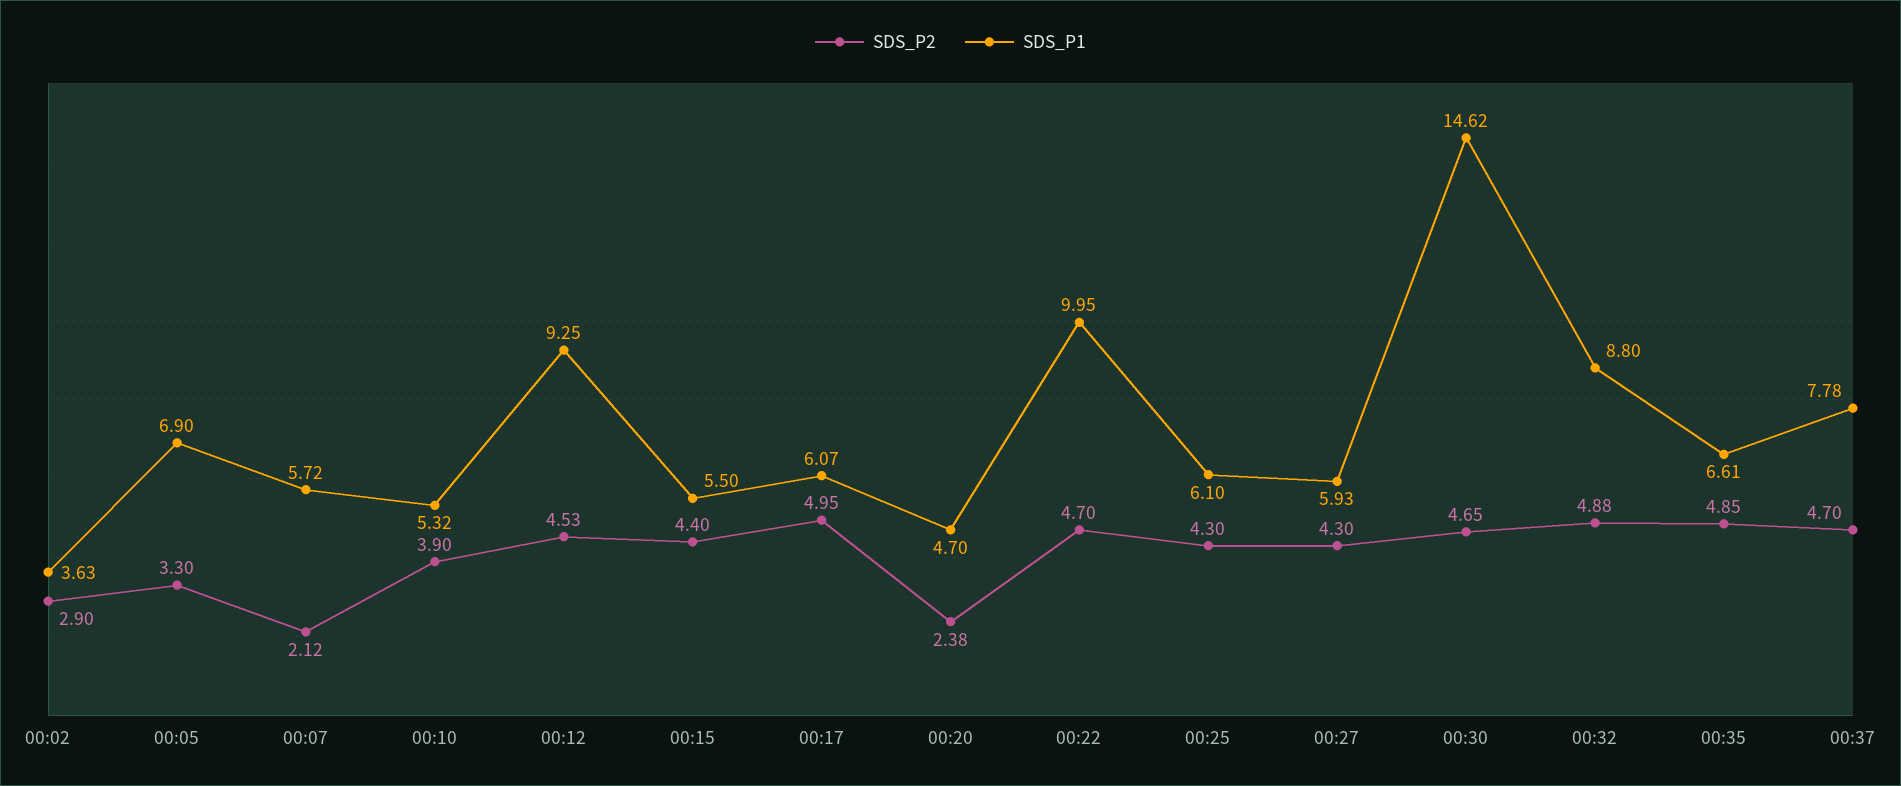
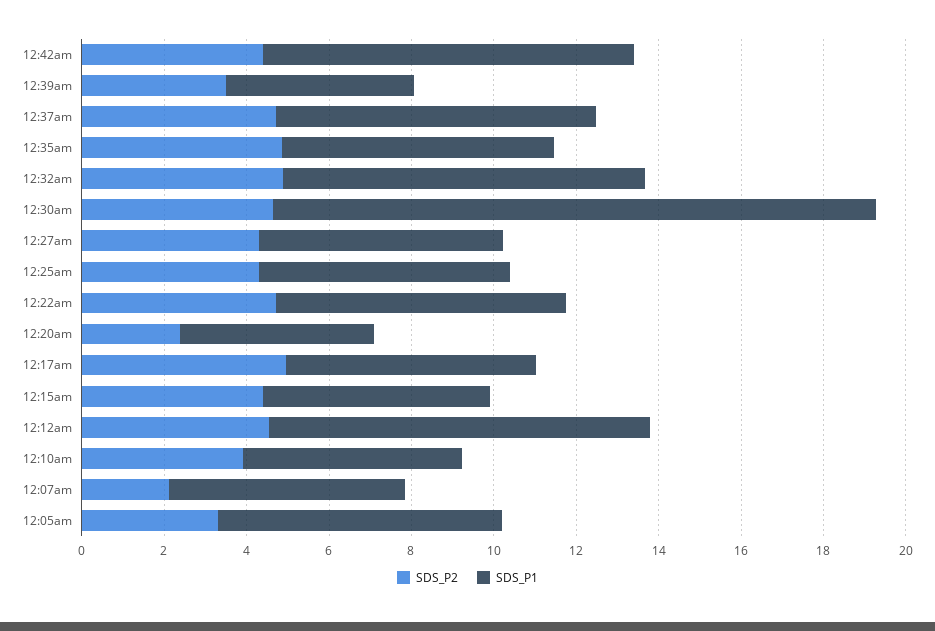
SDS_P2, 00:02: 2.9 -> none
SDS_P1, 00:02: 3.63 -> none
SDS_P1, 00:22: 9.95 -> 7
SDS_P2, 12:42am: none -> 4.5
SDS_P1, 12:42am: none -> 9
SDS_P2, 12:39am: none -> 3.5
SDS_P1, 12:39am: none -> 4.5

